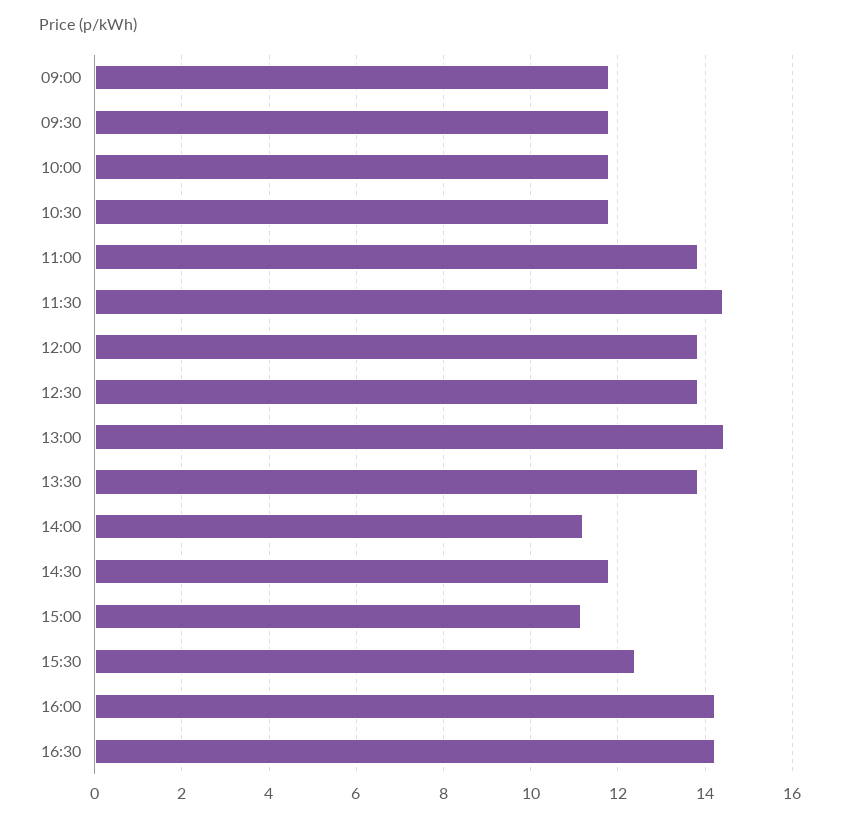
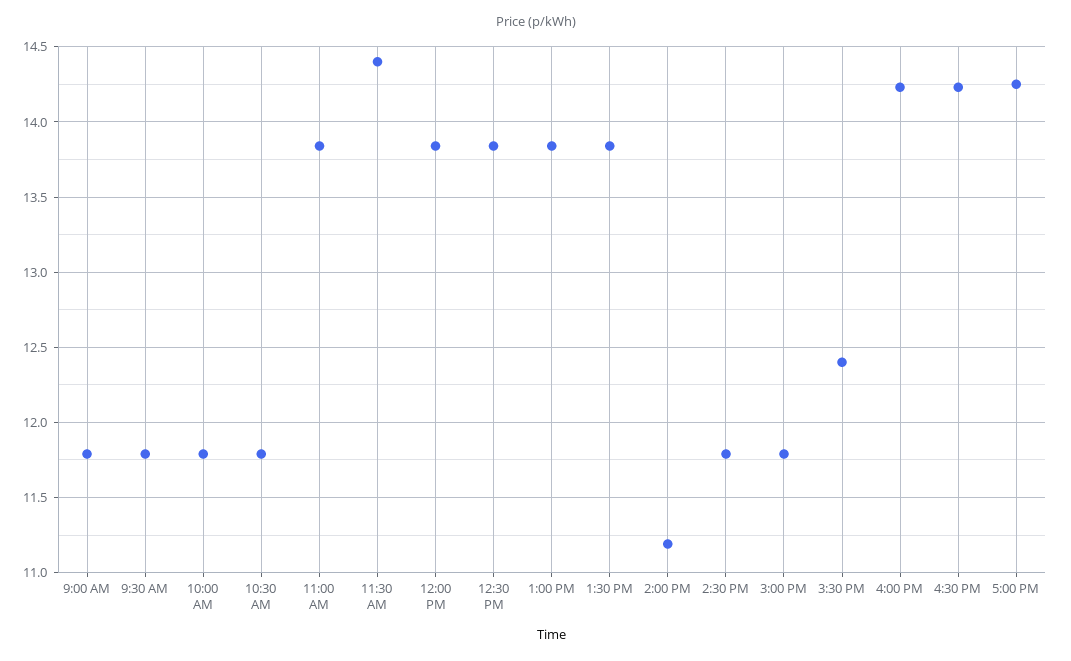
13:00: 14.4 -> 13.85
15:00: 11.2 -> 11.8
5:00 PM: none -> 14.25

